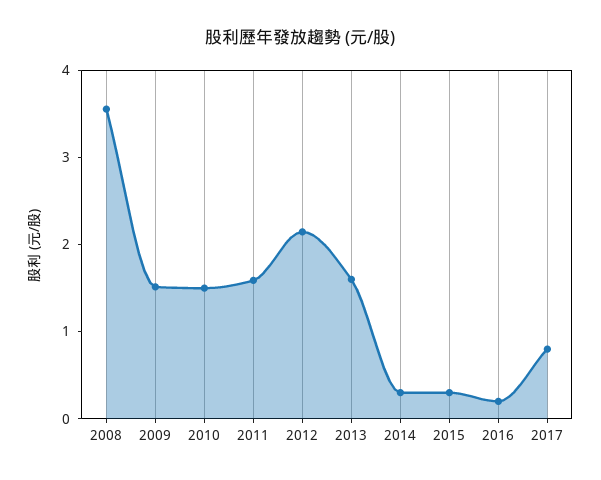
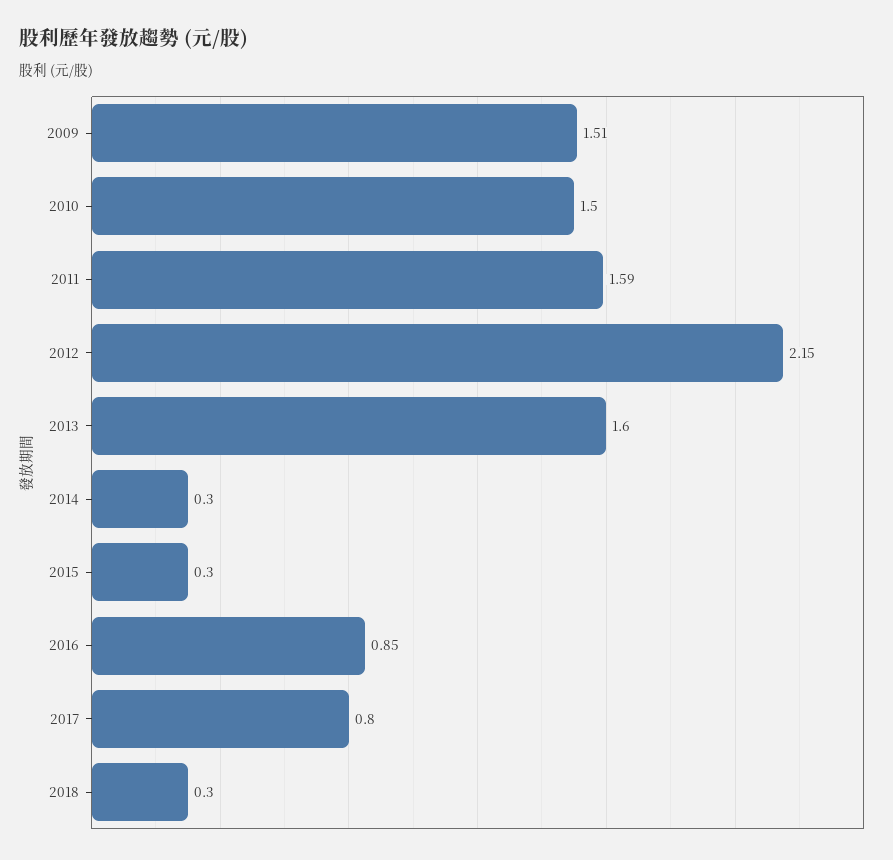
2008: 3.6 -> none
2016: 0.2 -> 0.85
2018: none -> 0.3

